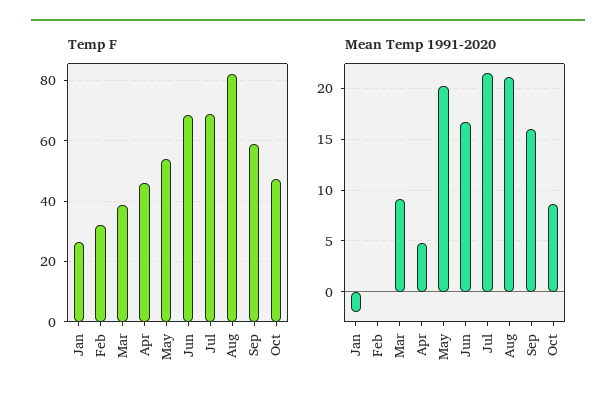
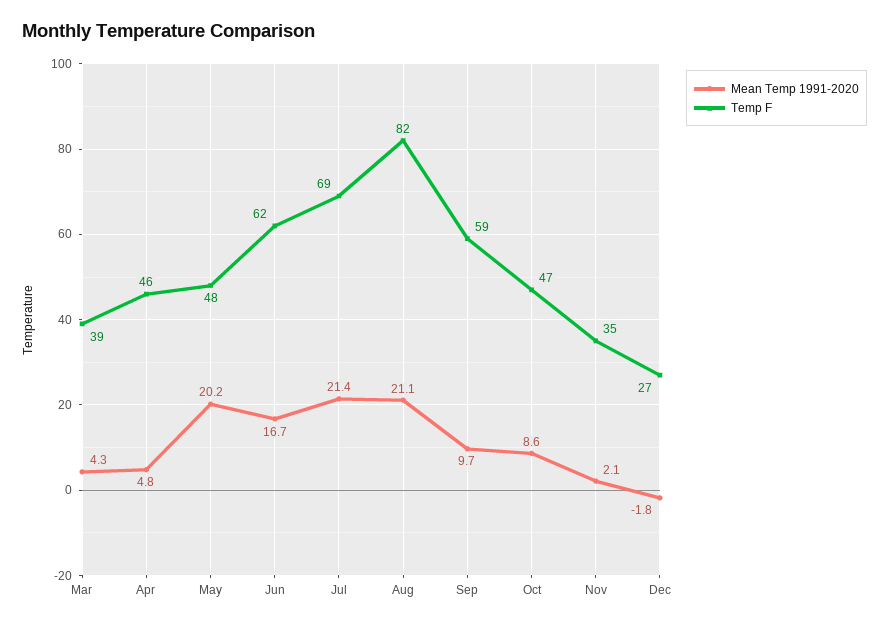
Temp F, Jan: 26 -> none
Temp F, Feb: 32 -> none
Temp F, May: 54 -> 48
Temp F, Jun: 68 -> 62
Mean Temp 1991-2020, Jan: -2 -> none
Mean Temp 1991-2020, Feb: 0 -> none
Mean Temp 1991-2020, Mar: 9 -> 4.3
Mean Temp 1991-2020, Sep: 16 -> 9.7
Mean Temp 1991-2020, Nov: none -> 2.1
Temp F, Nov: none -> 35
Mean Temp 1991-2020, Dec: none -> -1.8
Temp F, Dec: none -> 27

